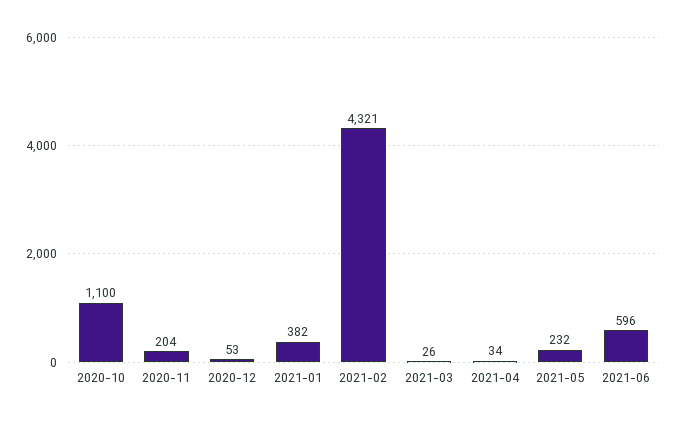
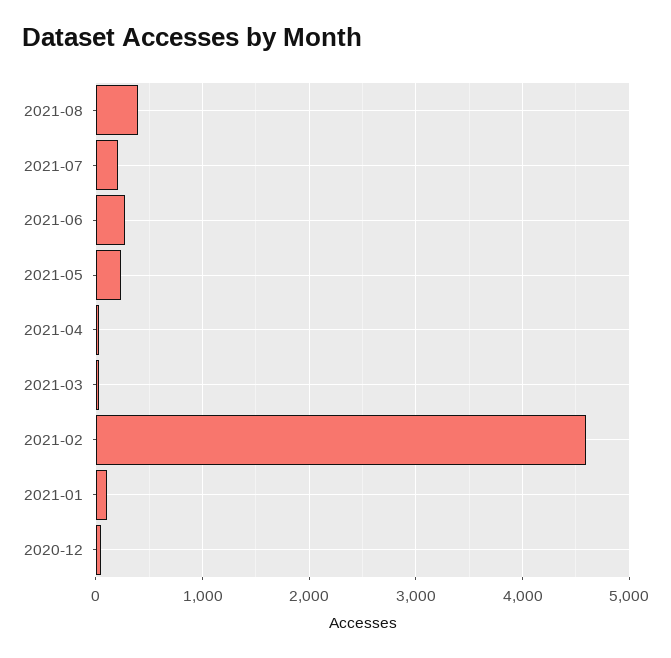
2020-10: 1100 -> none
2020-11: 204 -> none
2021-01: 382 -> 100
2021-02: 4321 -> 4600
2021-06: 596 -> 300
2021-08: none -> 400
2021-07: none -> 200

